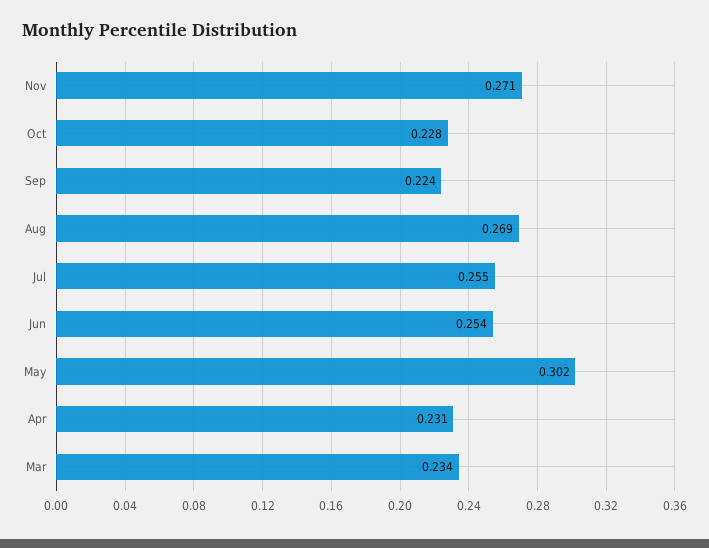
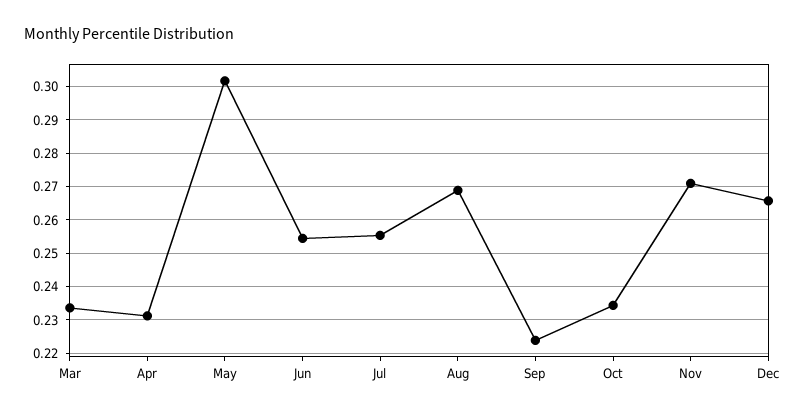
Oct: 0.228 -> 0.234
Dec: none -> 0.266

